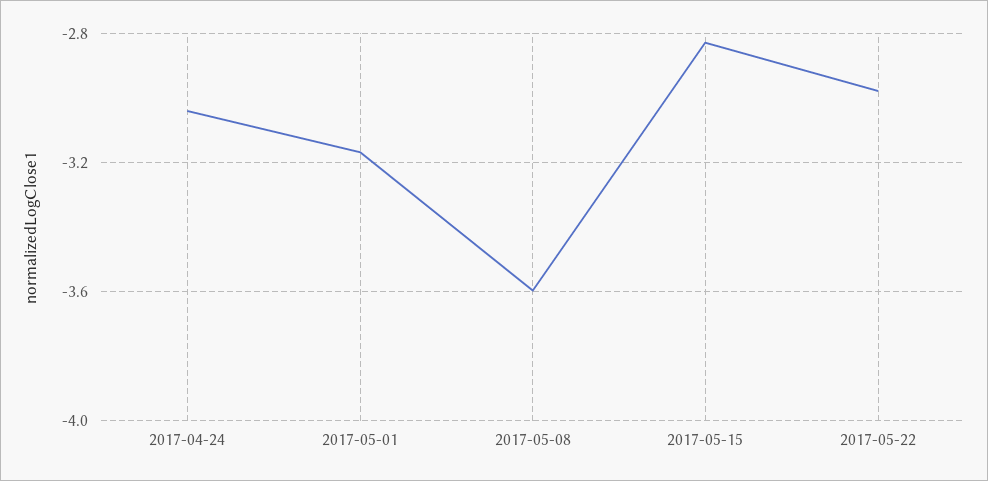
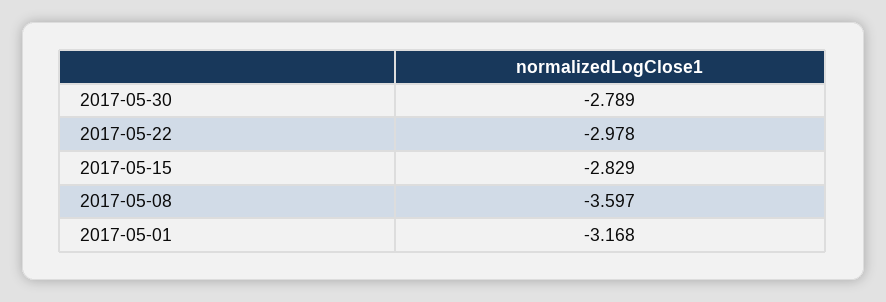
2017-04-24: -3.05 -> none
2017-05-30: none -> -2.789

